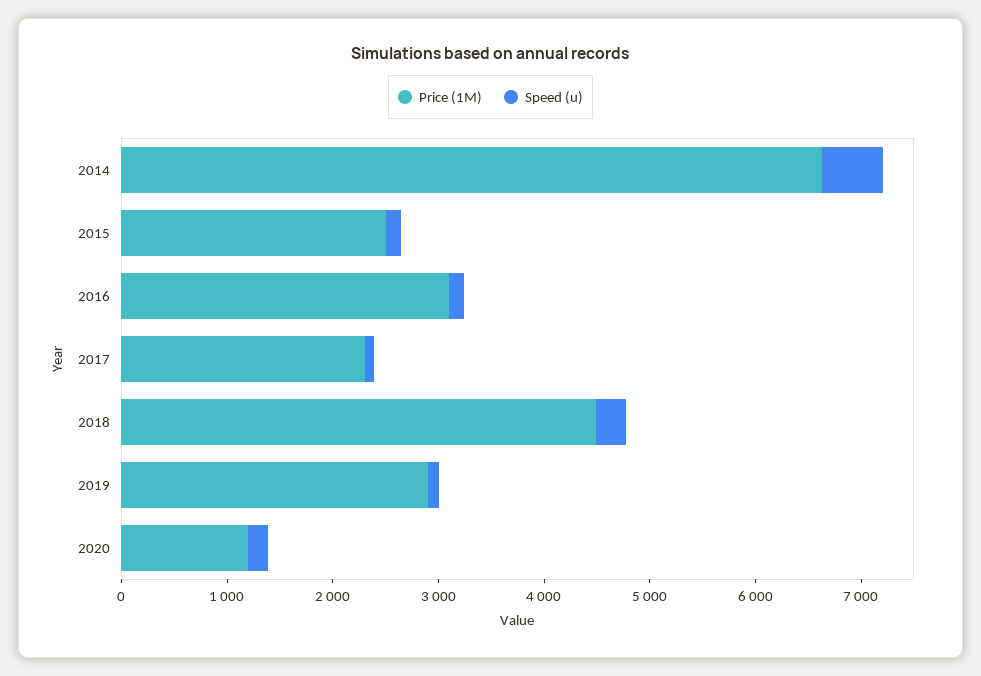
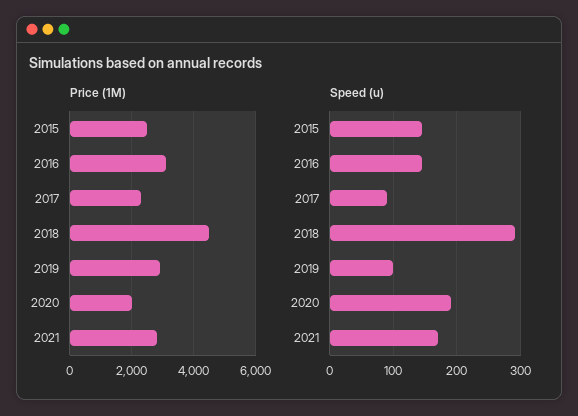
Price (1M), 2014: 6600 -> none
Speed (u), 2014: 600 -> none
Price (1M), 2020: 1200 -> 2000
Price (1M), 2021: none -> 2800
Speed (u), 2021: none -> 170

